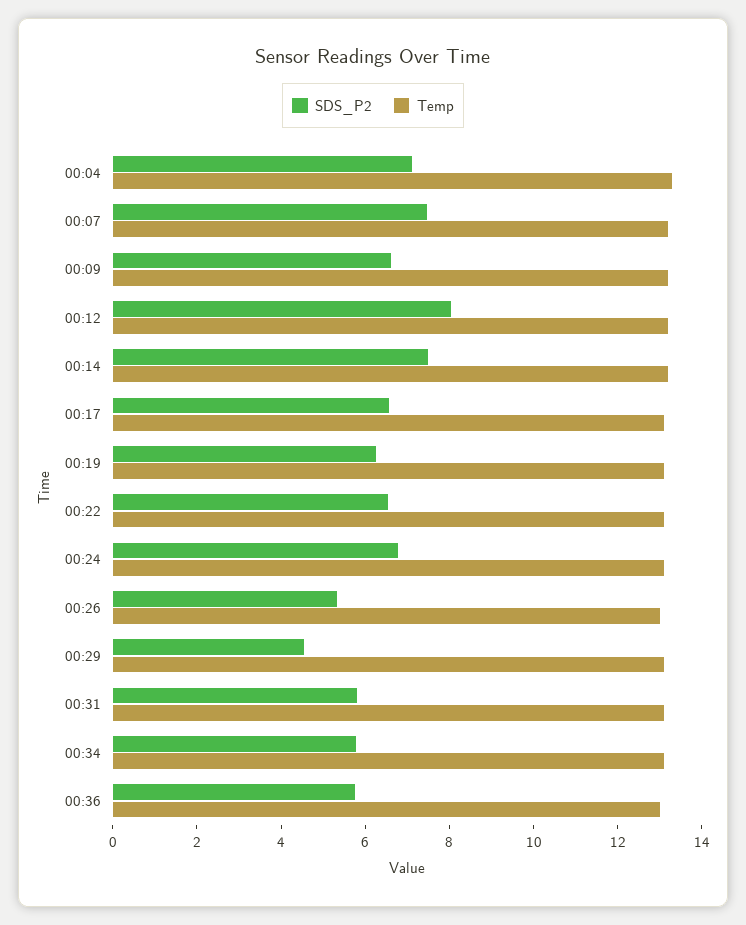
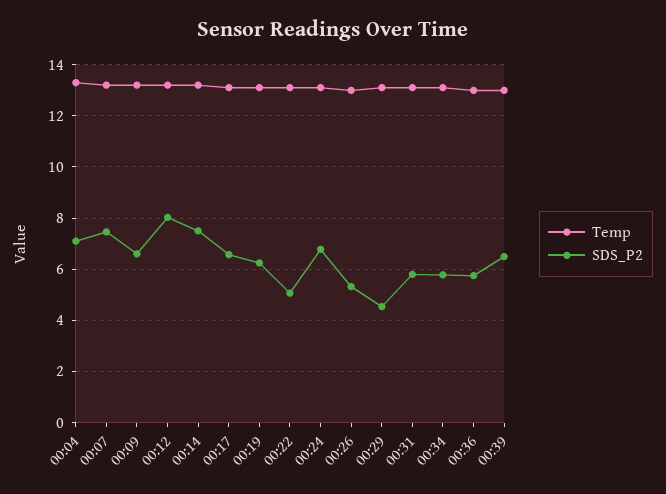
SDS_P2, 00:22: 6.5 -> 5
Temp, 00:39: none -> 13
SDS_P2, 00:39: none -> 6.5

